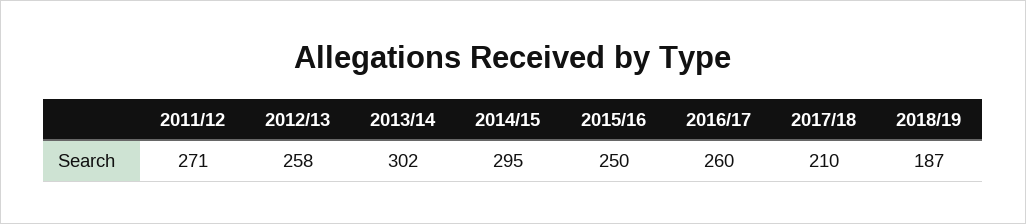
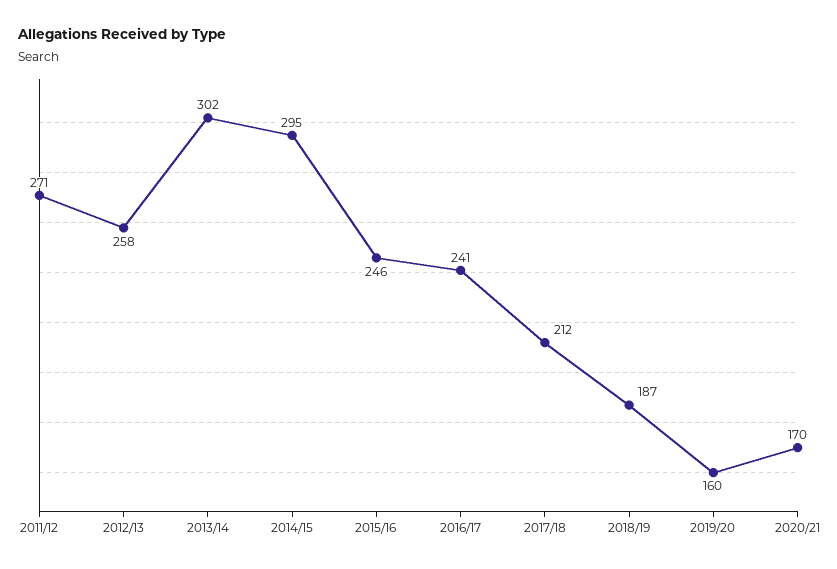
2015/16: 250 -> 246
2016/17: 260 -> 241
2017/18: 210 -> 212
2019/20: none -> 160
2020/21: none -> 170

